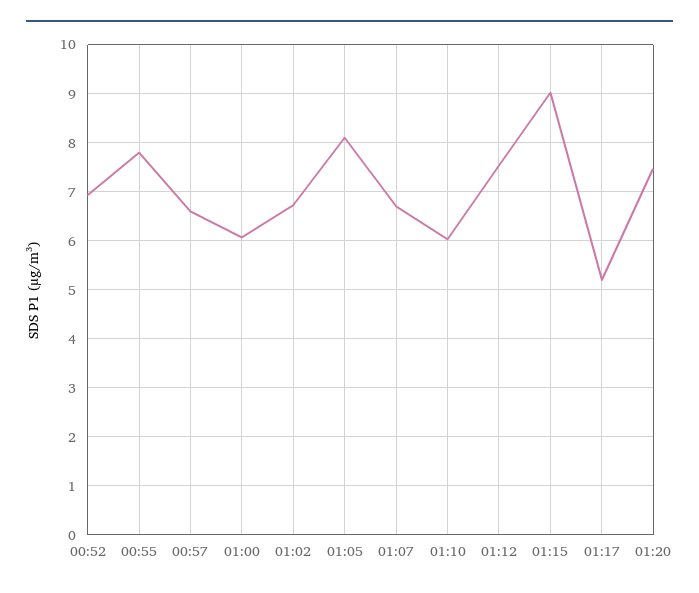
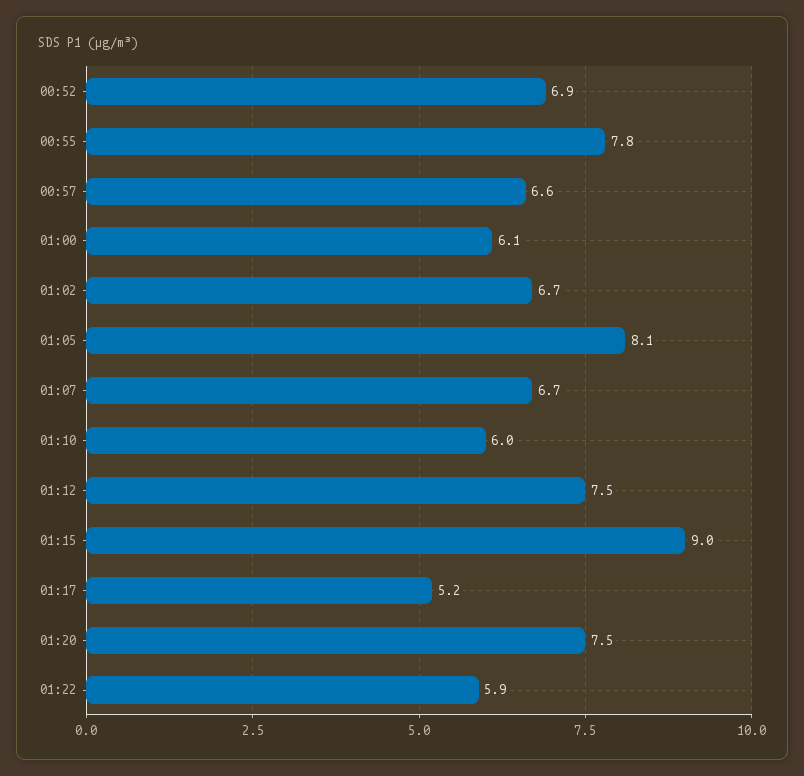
01:22: none -> 5.9

